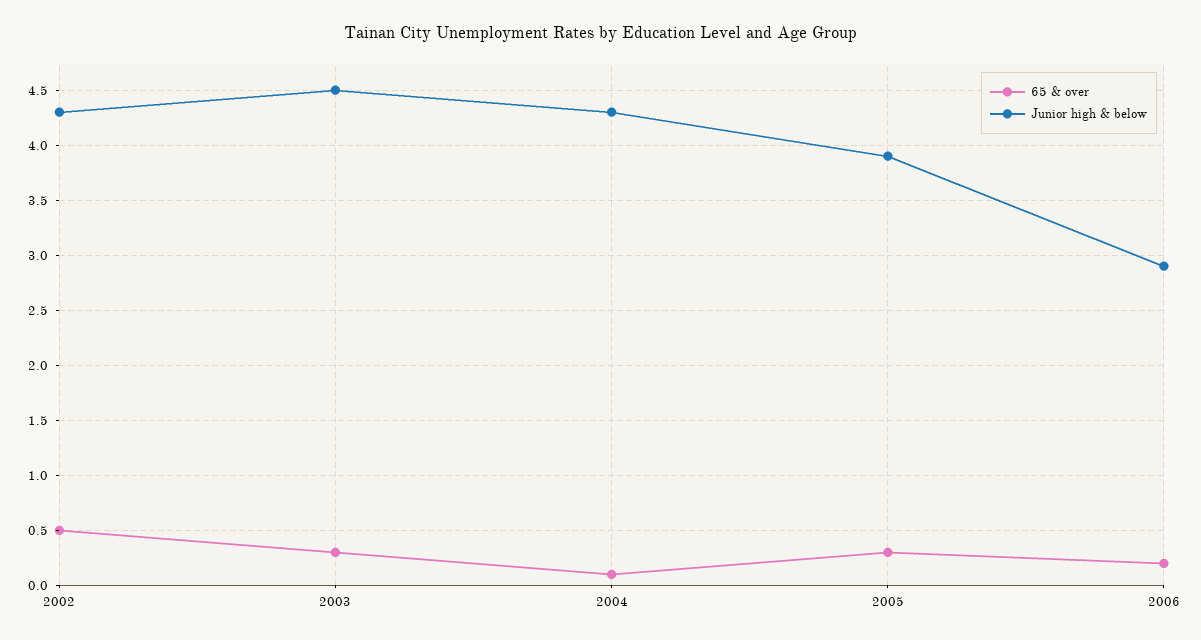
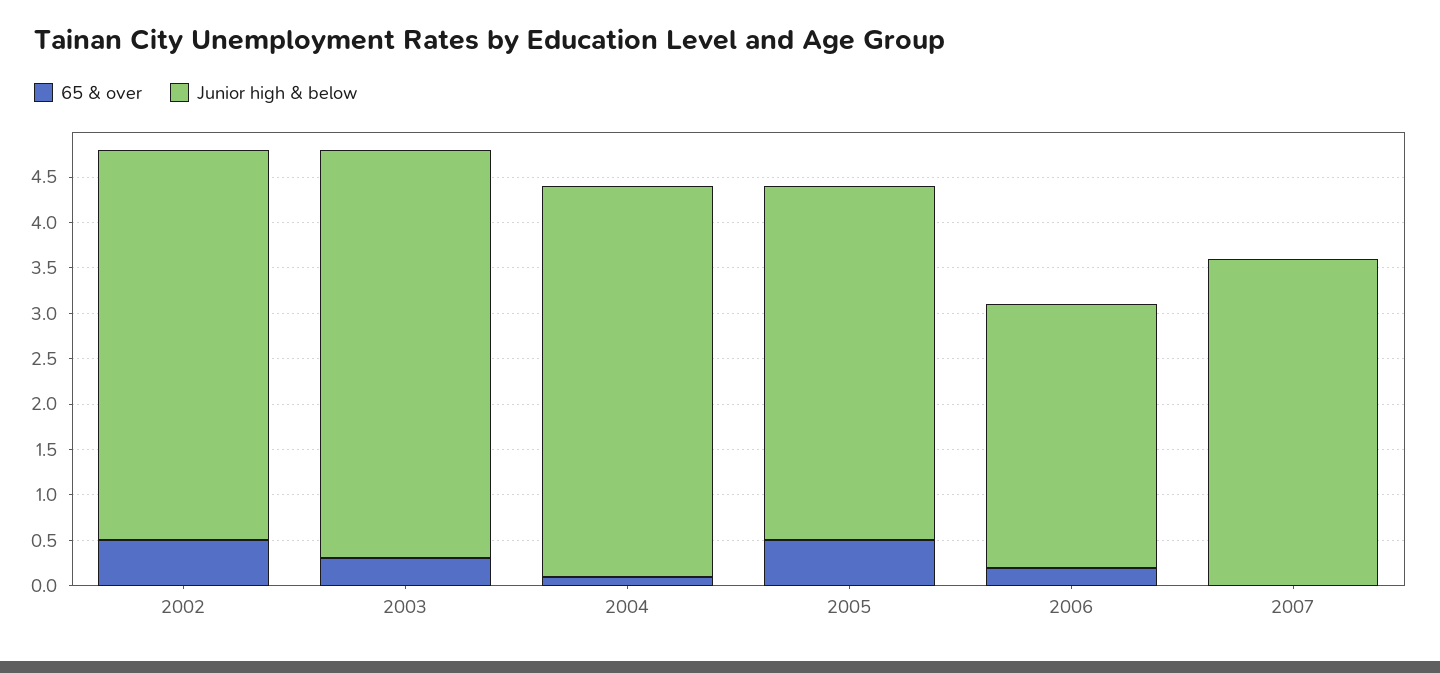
65 & over, 2005: 0.3 -> 0.5
65 & over, 2007: none -> 0
Junior high & below, 2007: none -> 3.6

